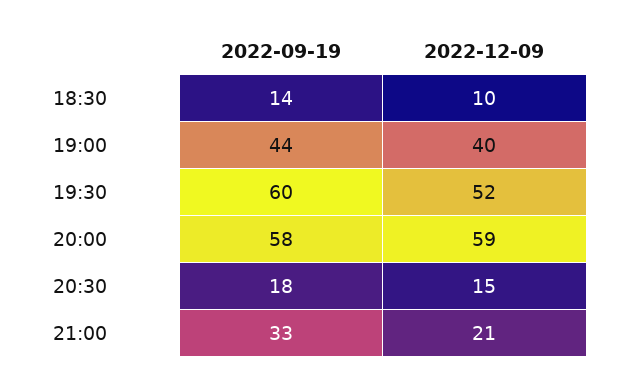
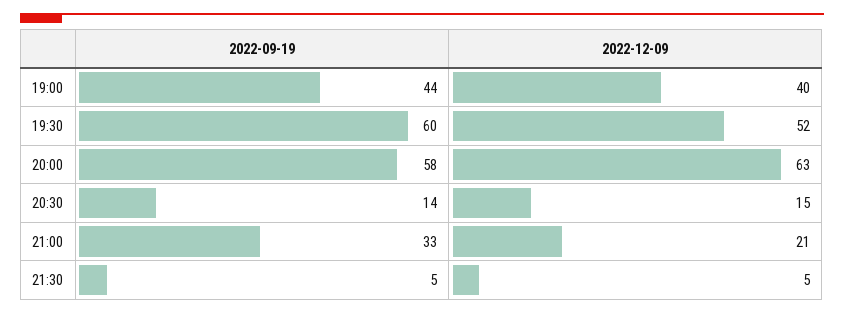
2022-09-19, 18:30: 14 -> none
2022-12-09, 18:30: 10 -> none
2022-12-09, 20:00: 59 -> 63
2022-09-19, 20:30: 18 -> 14
2022-09-19, 21:30: none -> 5
2022-12-09, 21:30: none -> 5

